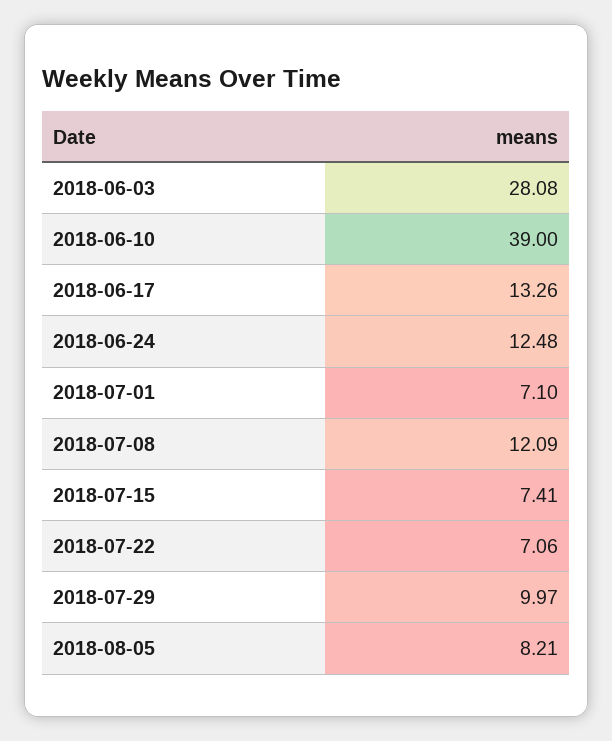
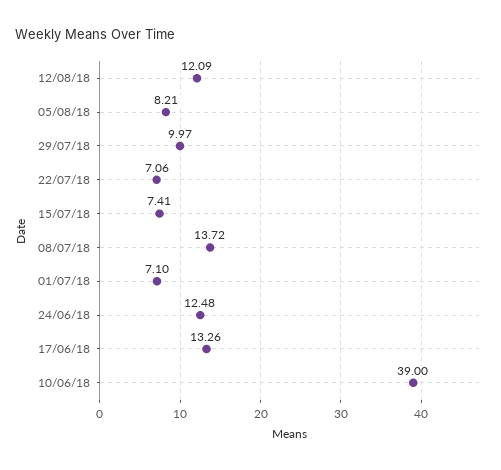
2018-06-03: 28.08 -> none
2018-07-08: 12.09 -> 13.72
12/08/18: none -> 12.09

